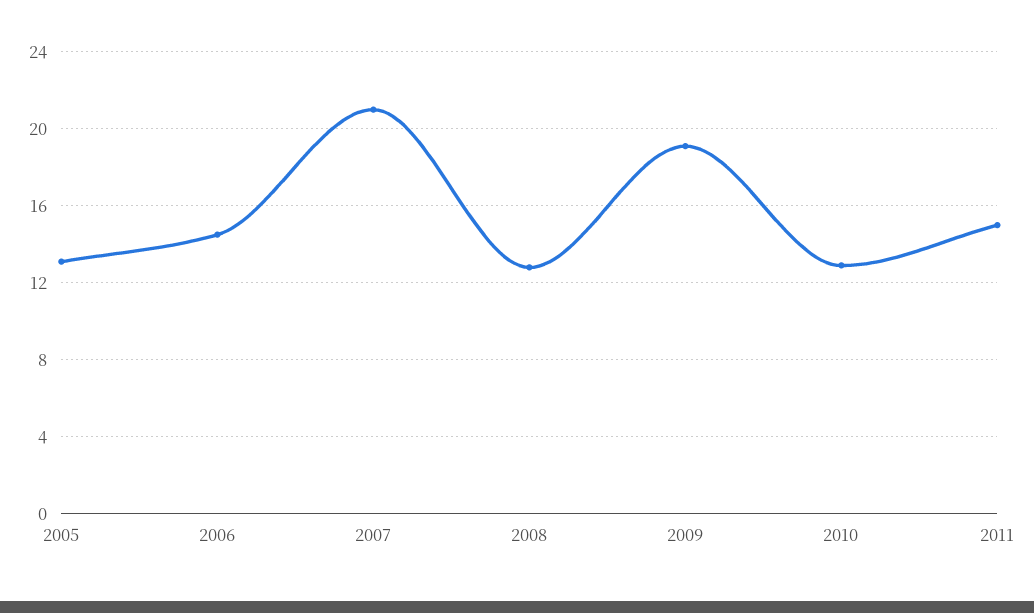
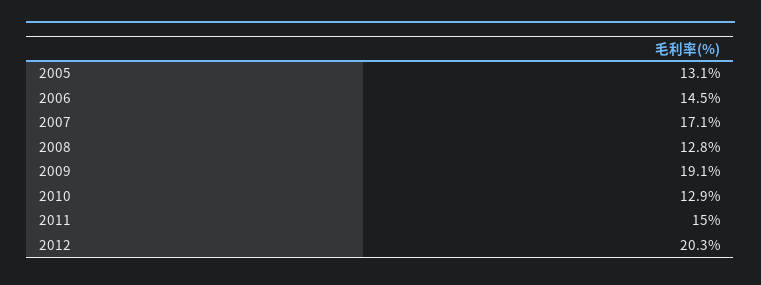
2007: 21 -> 17.1
2012: none -> 20.3

